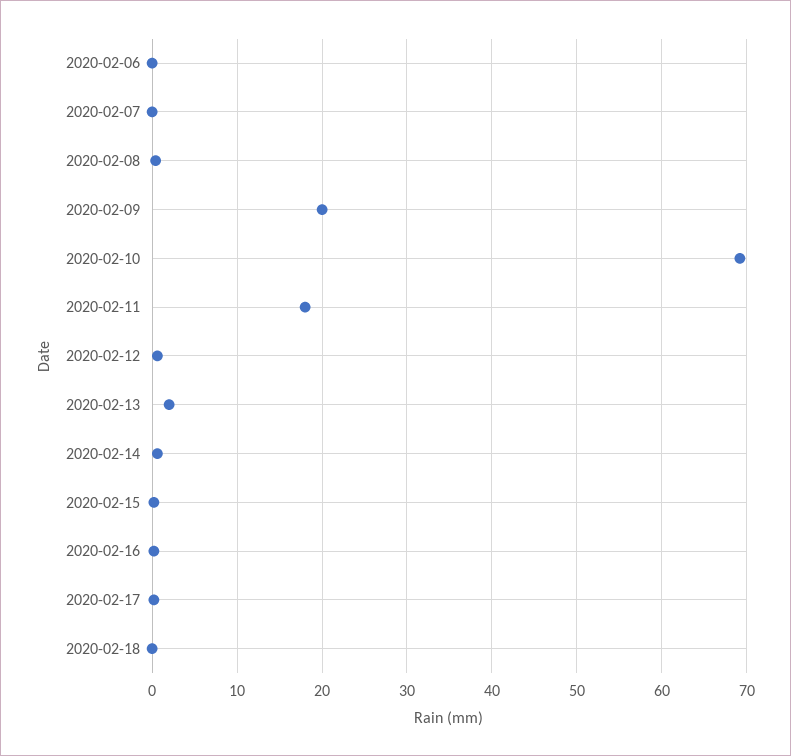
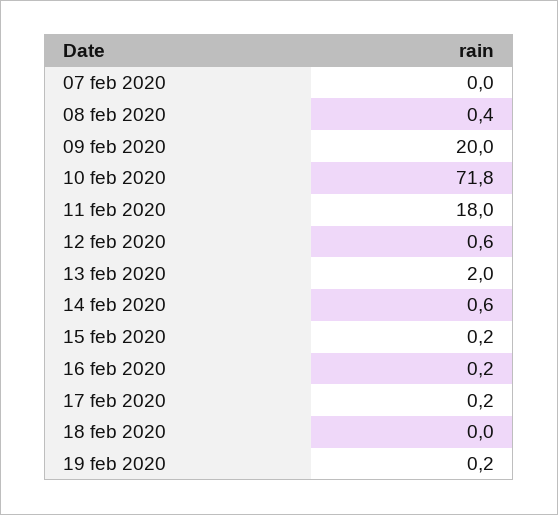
2020-02-06: 0 -> none
2020-02-10: 69 -> 71.8
19 feb 2020: none -> 0.2

